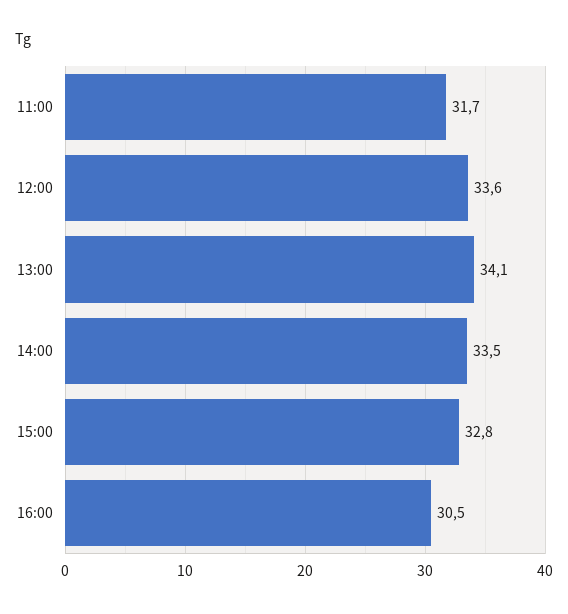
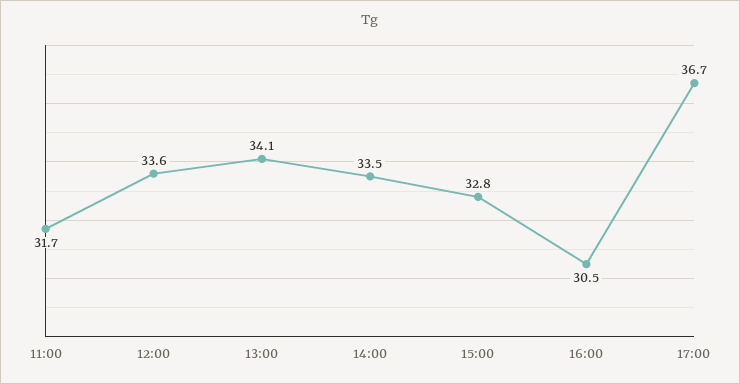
17:00: none -> 36.7

